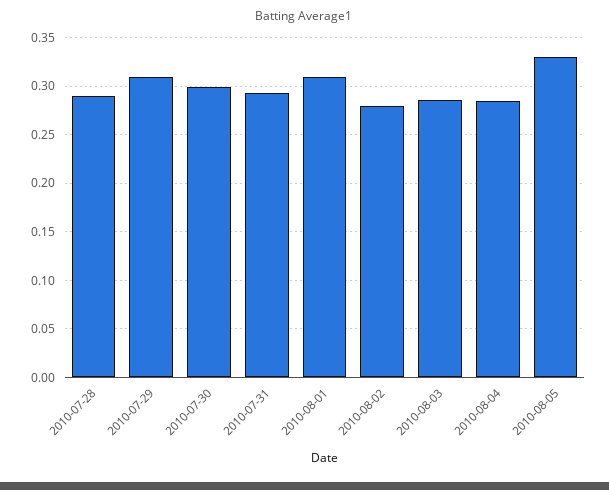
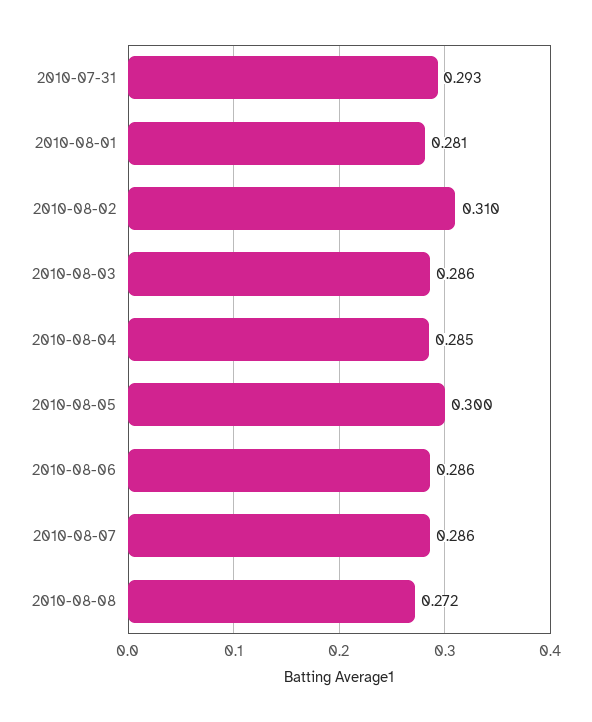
2010-07-28: 0.29 -> none
2010-07-29: 0.31 -> none
2010-07-30: 0.3 -> none
2010-08-01: 0.31 -> 0.281
2010-08-02: 0.28 -> 0.31
2010-08-05: 0.33 -> 0.3
2010-08-06: none -> 0.286
2010-08-07: none -> 0.286
2010-08-08: none -> 0.272

